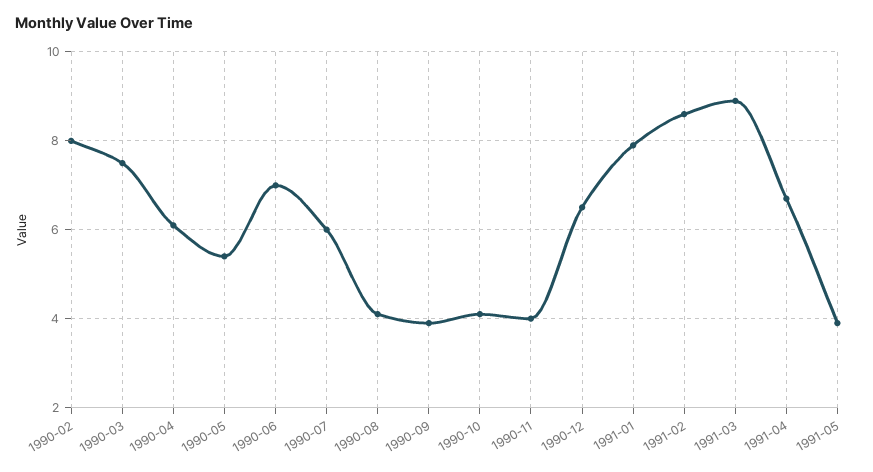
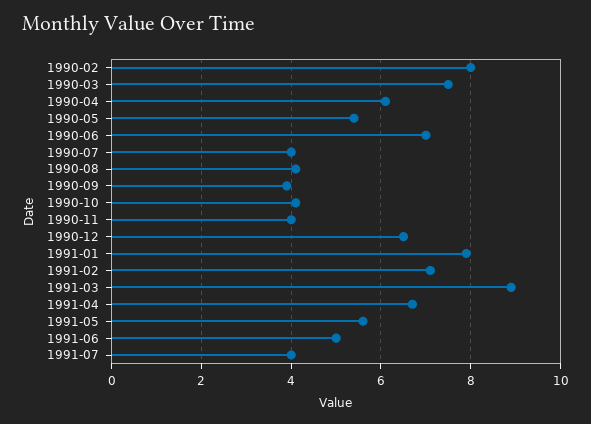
1990-07: 6 -> 4
1991-02: 8.5 -> 7
1991-05: 4 -> 5.5
1991-06: none -> 5
1991-07: none -> 4

